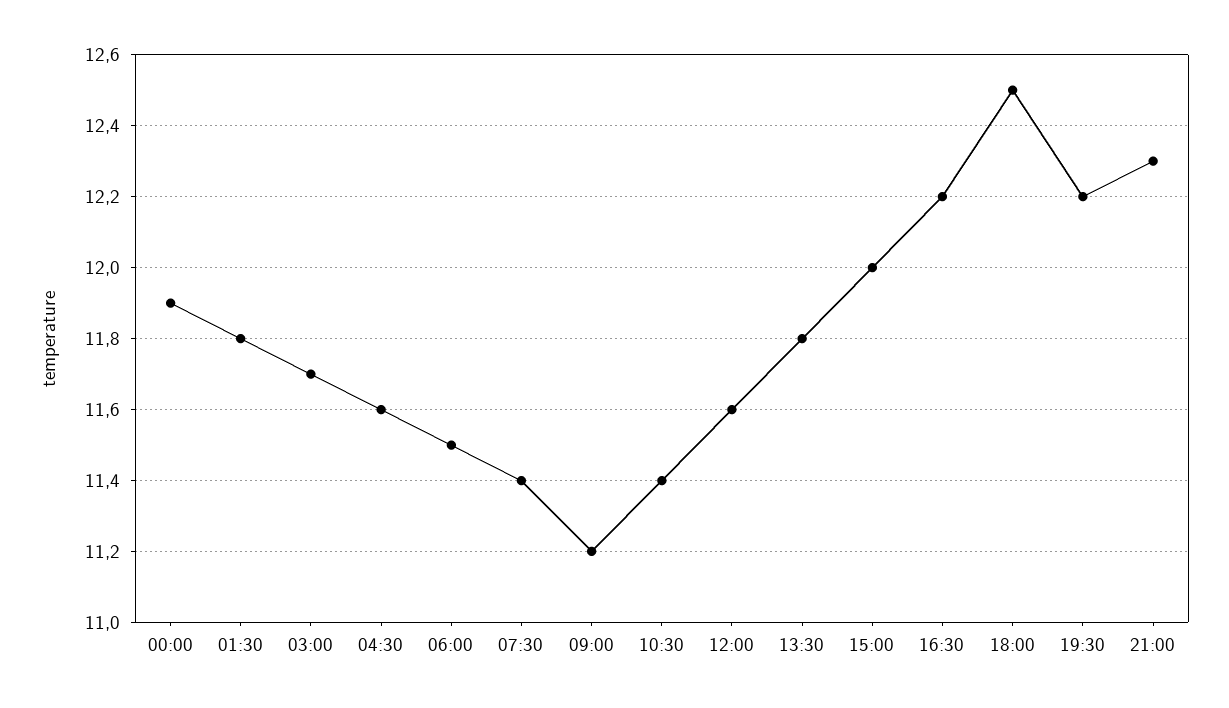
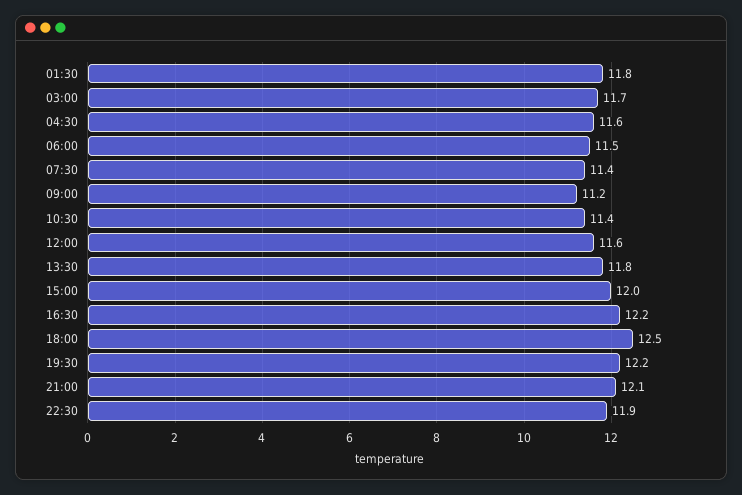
00:00: 11.9 -> none
21:00: 12.3 -> 12.1
22:30: none -> 11.9

